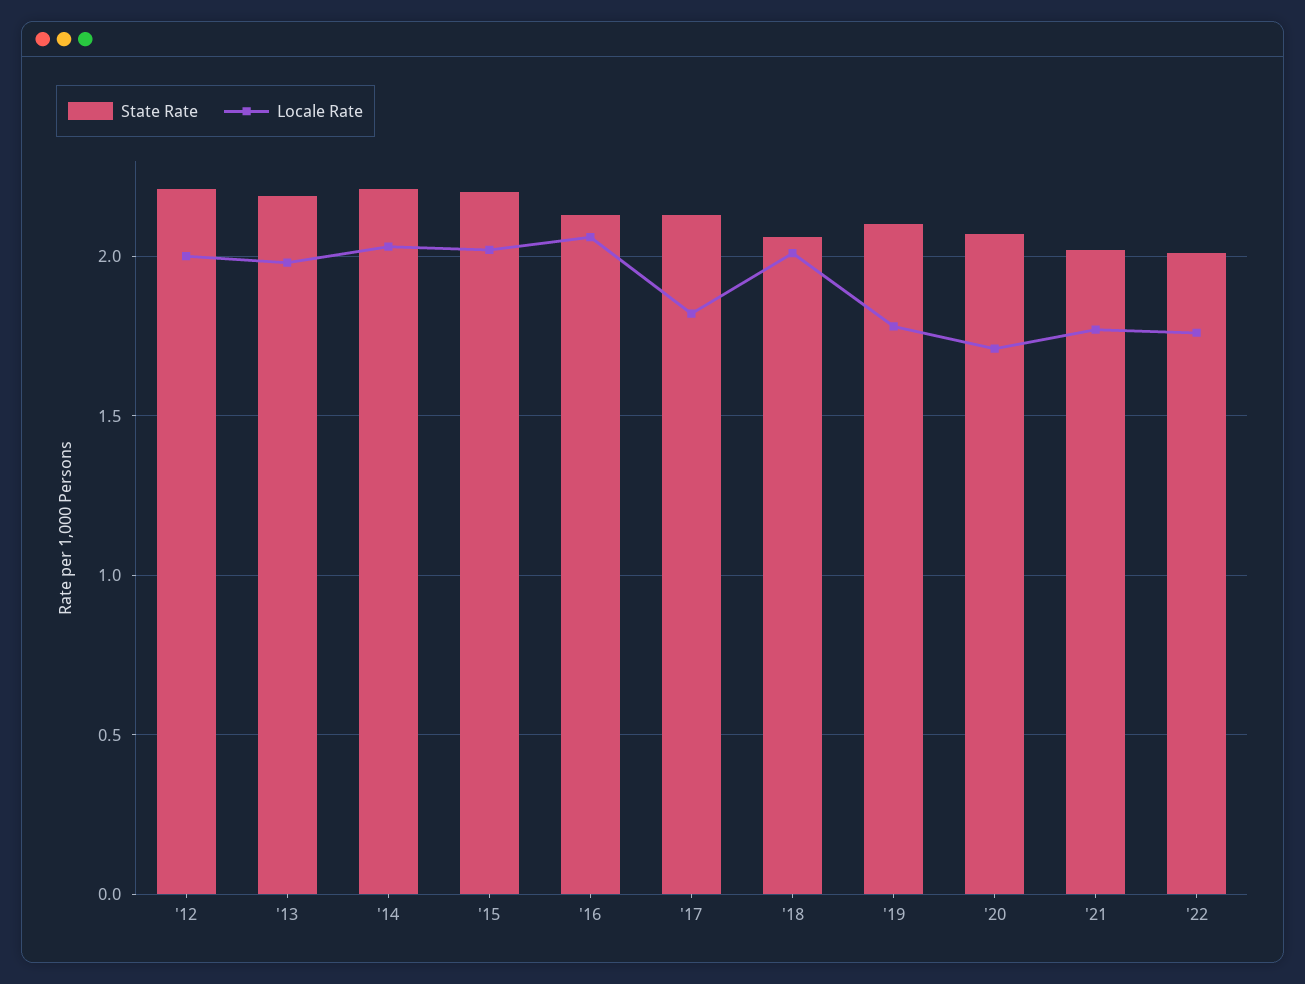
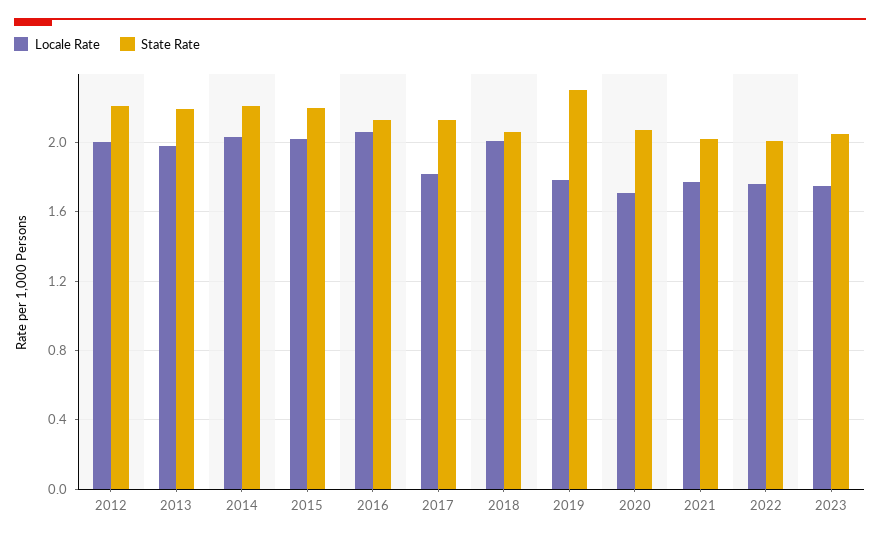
State Rate, '19: 2.1 -> 2.3
Locale Rate, 2023: none -> 1.75
State Rate, 2023: none -> 2.05

